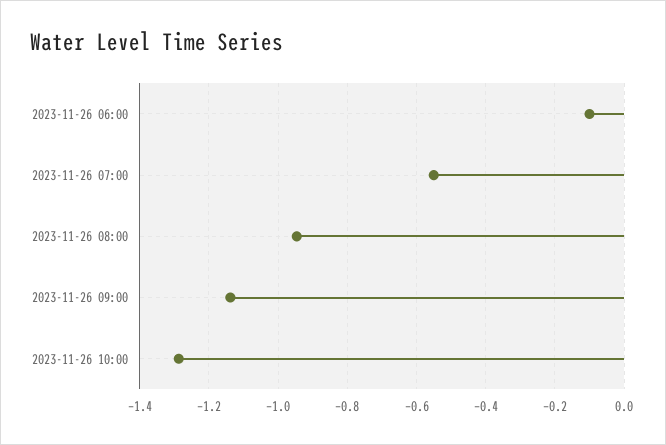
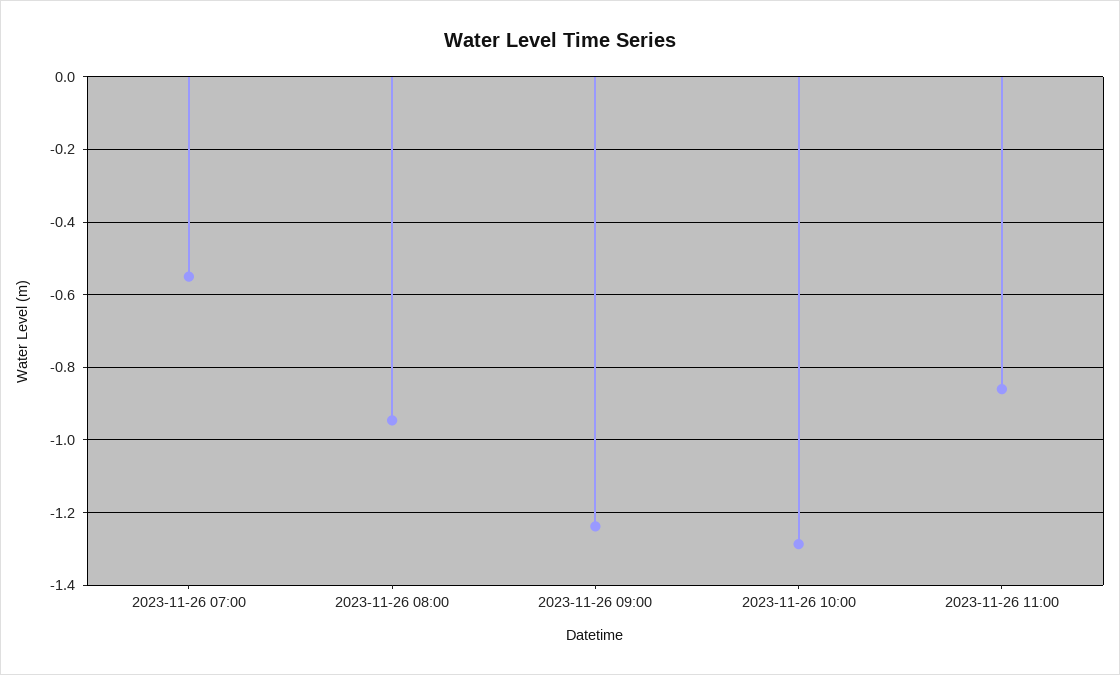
2023-11-26 06:00: -0.1 -> none
2023-11-26 09:00: -1.14 -> -1.24
2023-11-26 11:00: none -> -0.86

